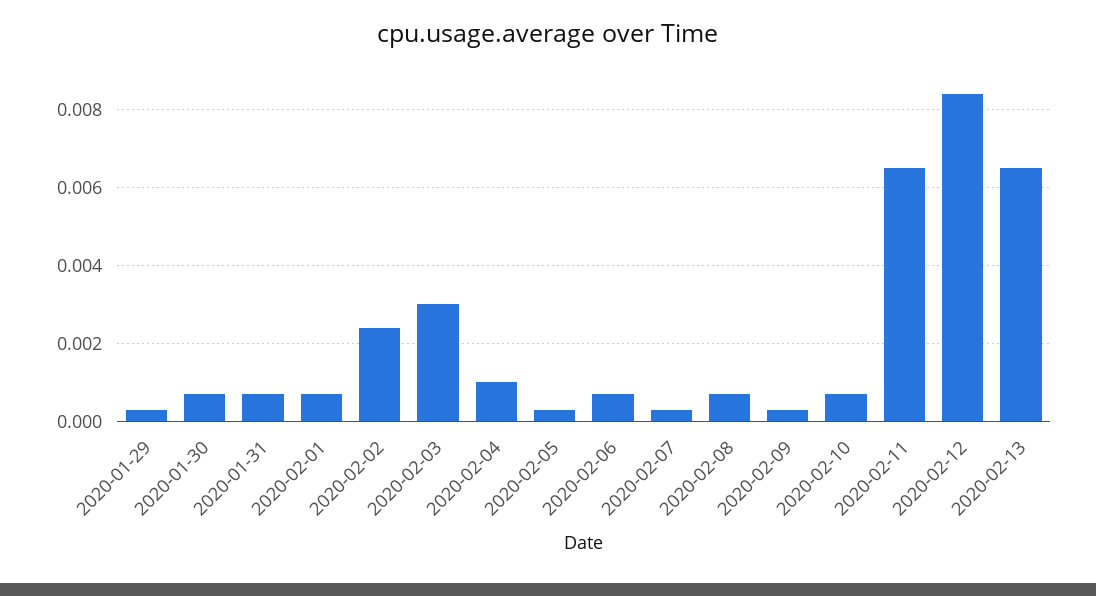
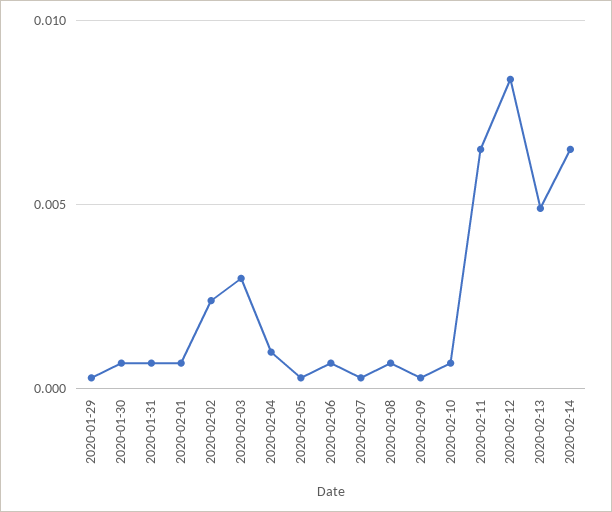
2020-02-13: 0.0065 -> 0.005
2020-02-14: none -> 0.0065

